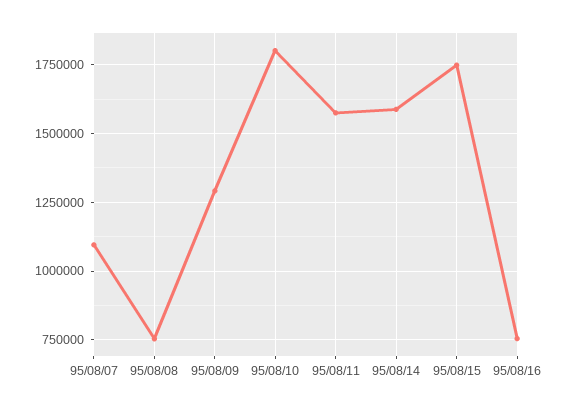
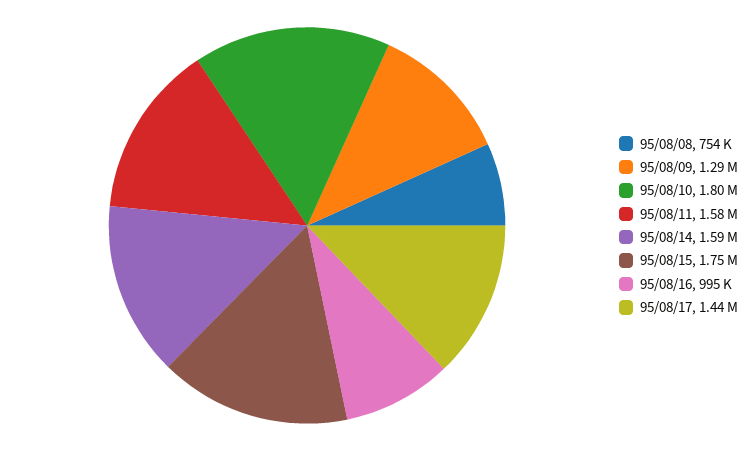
95/08/07: 1100000 -> none
95/08/16: 750000 -> 995000
95/08/17: none -> 1440000

